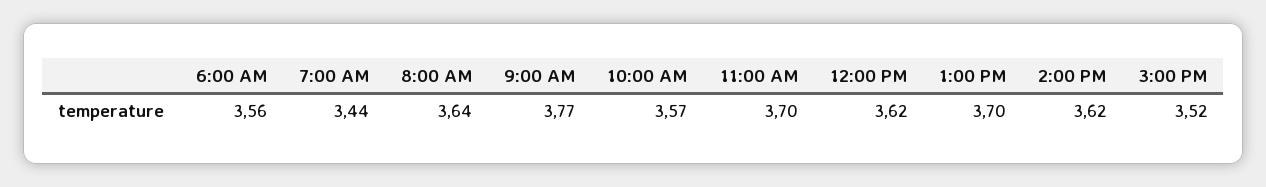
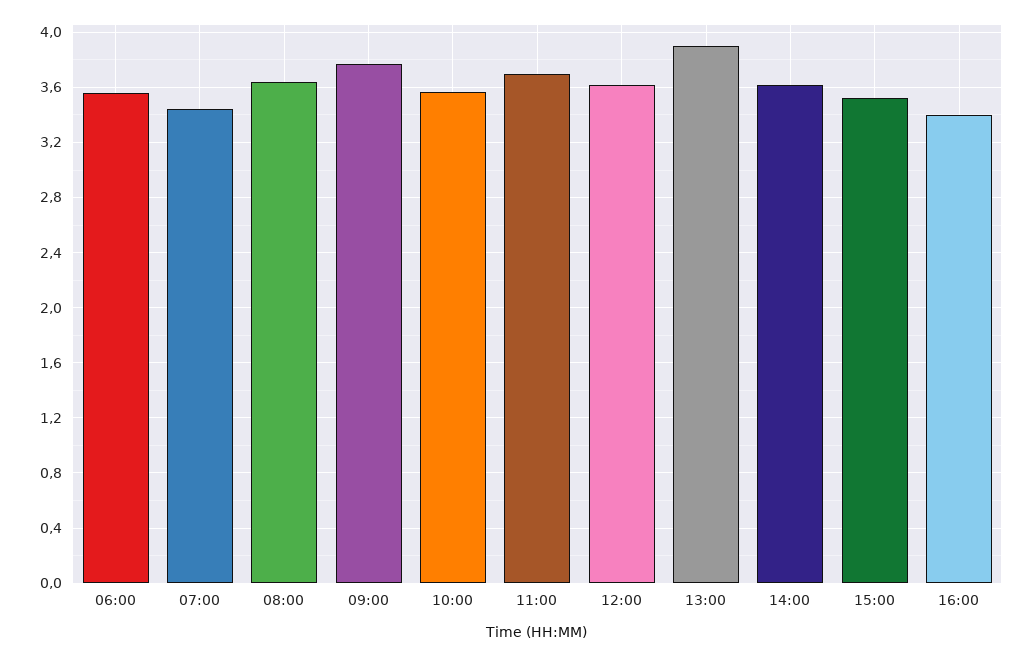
1:00 PM: 3.7 -> 3.9
16:00: none -> 3.4

